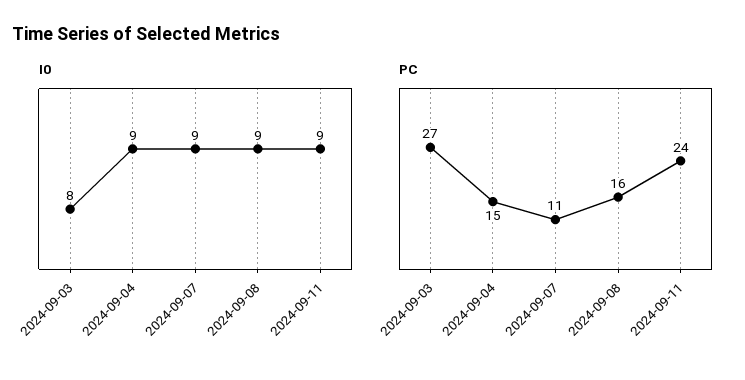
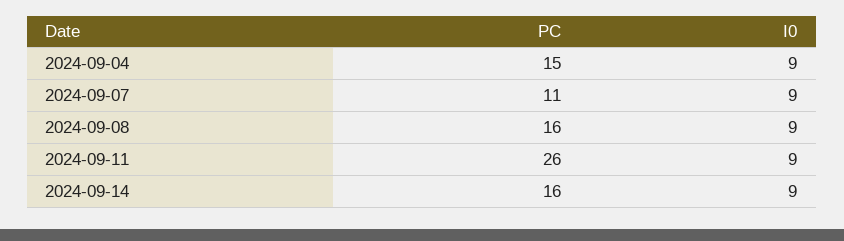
I0, 2024-09-03: 8 -> none
PC, 2024-09-03: 27 -> none
PC, 2024-09-11: 24 -> 26
PC, 2024-09-14: none -> 16
I0, 2024-09-14: none -> 9

